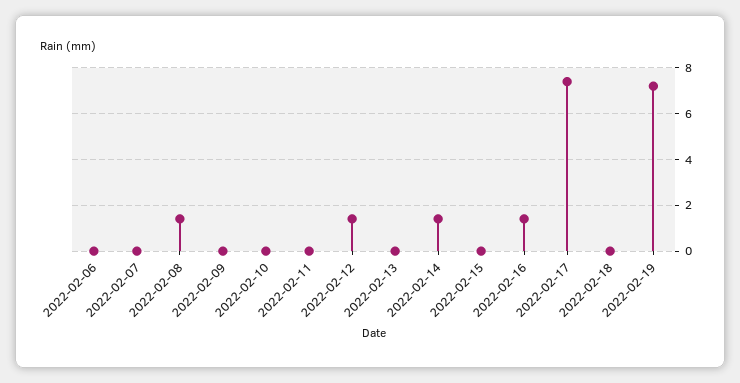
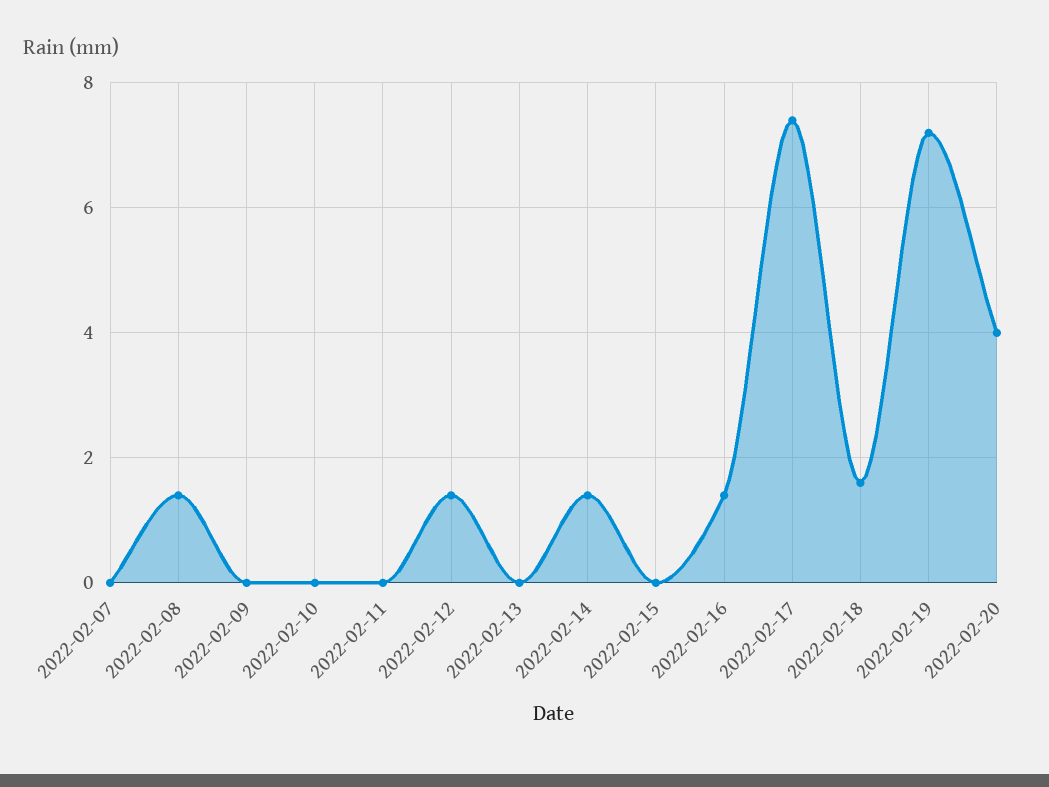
2022-02-06: 0 -> none
2022-02-18: 0 -> 1.5
2022-02-20: none -> 4

